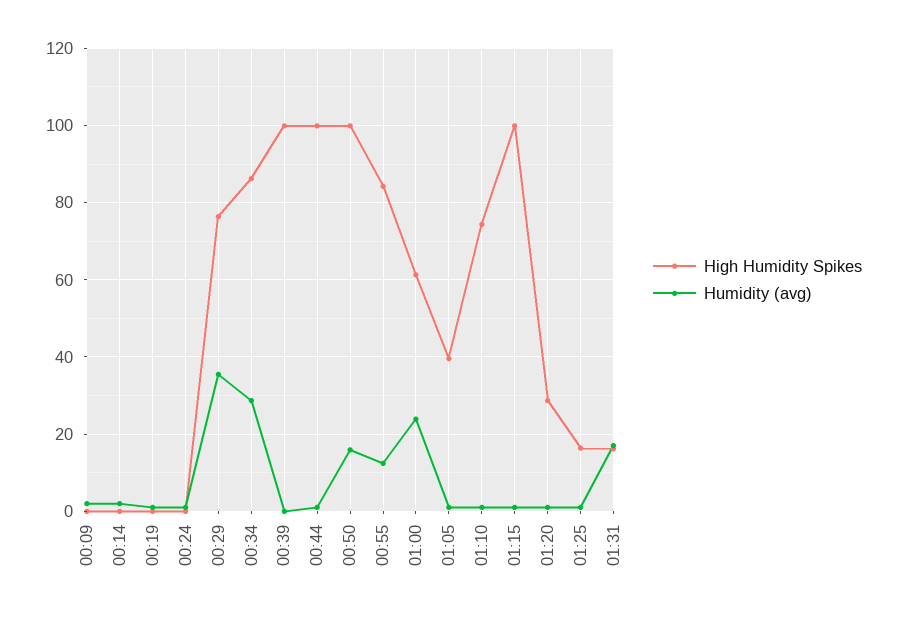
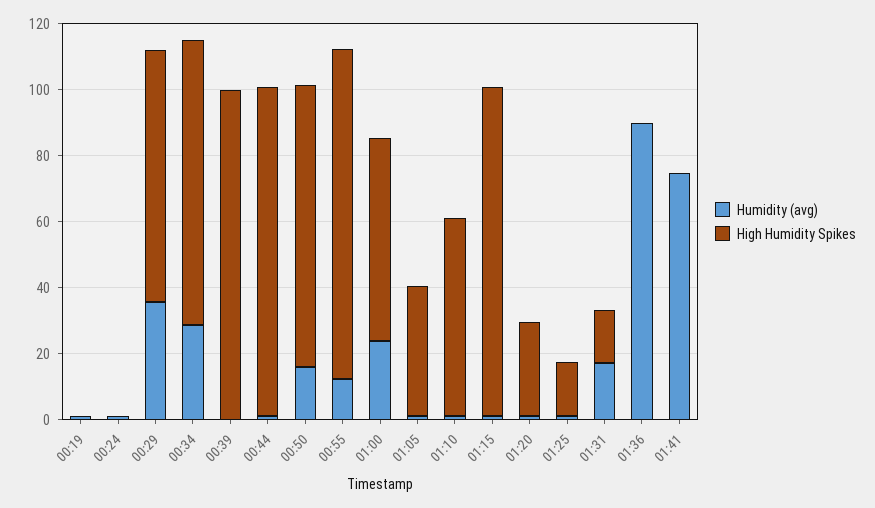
High Humidity Spikes, 00:09: 0 -> none
Humidity (avg), 00:09: 2 -> none
High Humidity Spikes, 00:14: 0 -> none
Humidity (avg), 00:14: 2 -> none
High Humidity Spikes, 00:50: 100 -> 85
High Humidity Spikes, 00:55: 84 -> 100
High Humidity Spikes, 01:10: 74 -> 60
Humidity (avg), 01:36: none -> 90
High Humidity Spikes, 01:36: none -> 0
Humidity (avg), 01:41: none -> 75
High Humidity Spikes, 01:41: none -> 0

